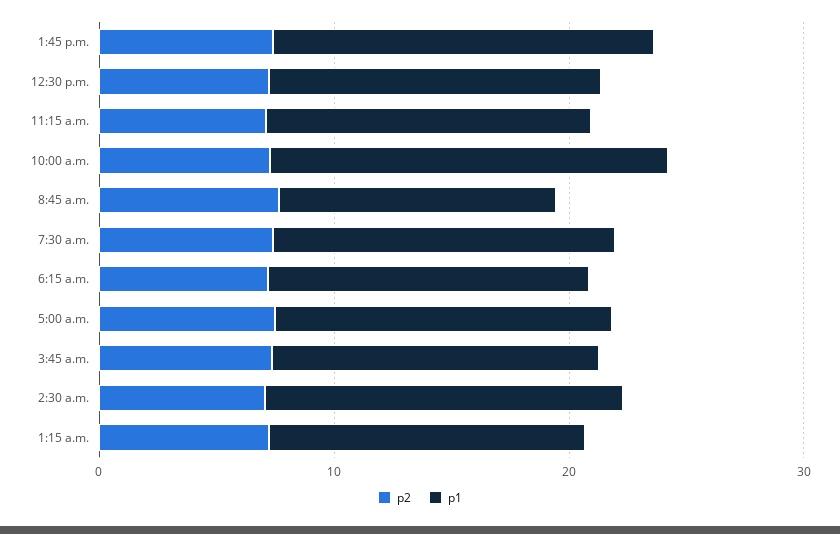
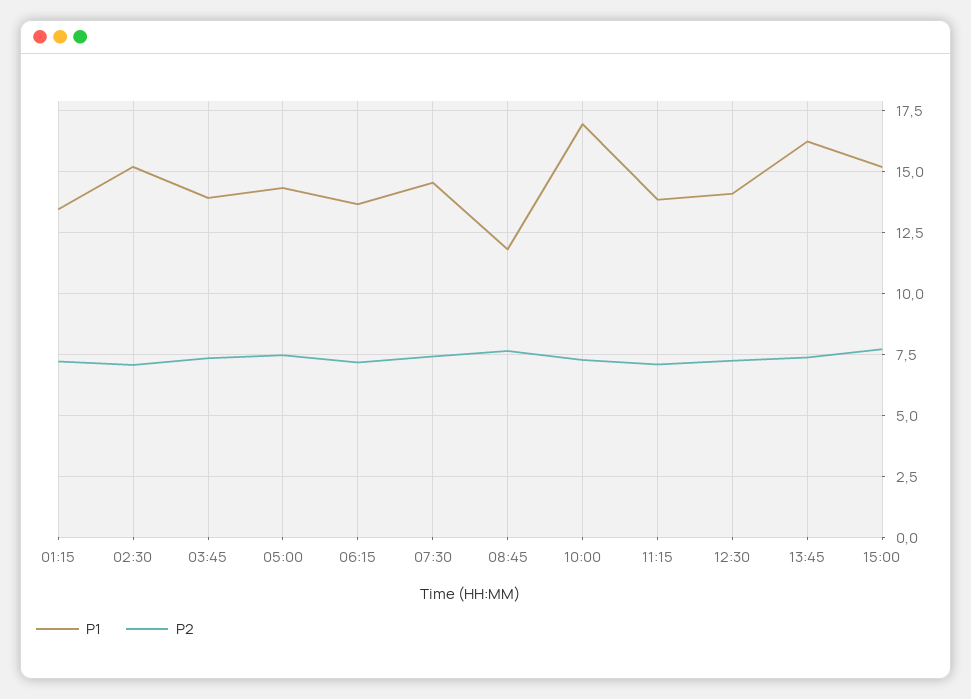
p1, 15:00: none -> 15.25
p2, 15:00: none -> 7.75

